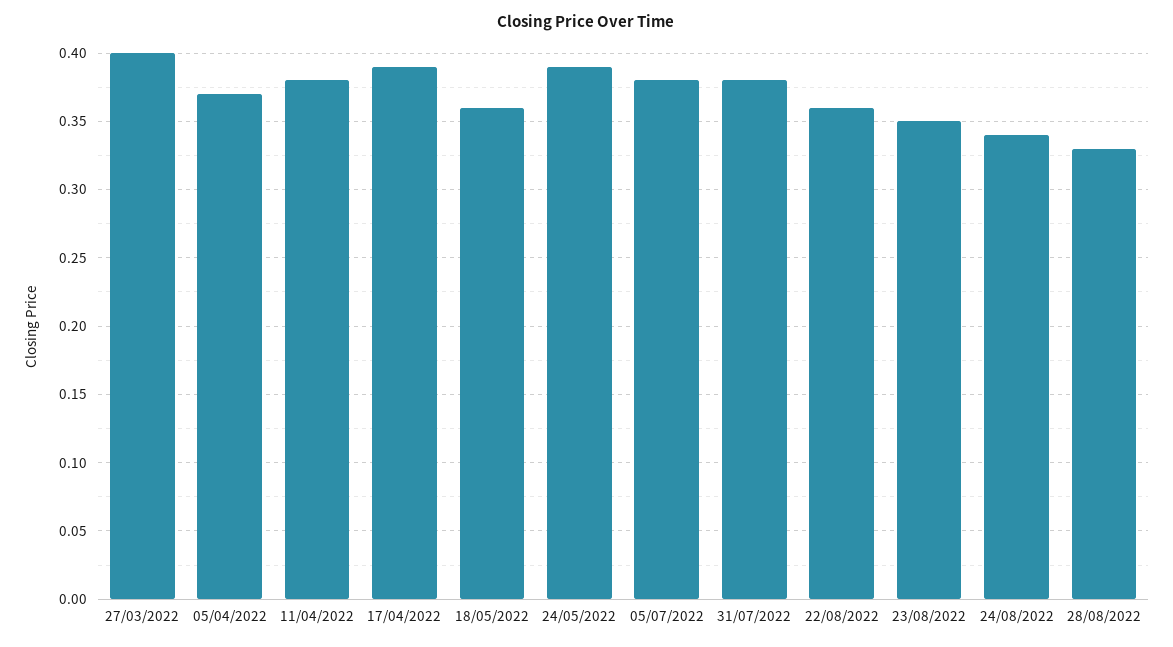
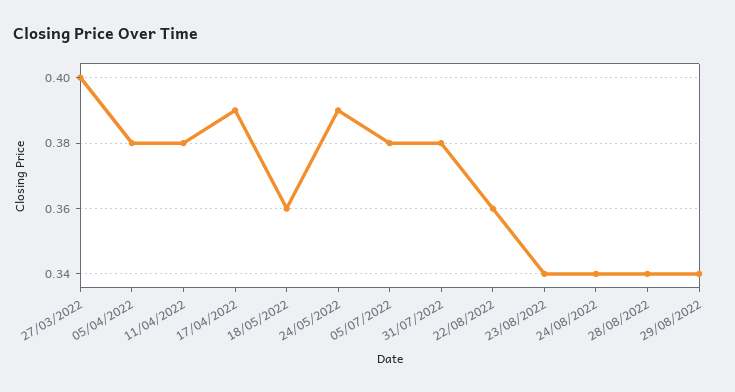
05/04/2022: 0.37 -> 0.38
23/08/2022: 0.35 -> 0.34
28/08/2022: 0.33 -> 0.34
29/08/2022: none -> 0.34

